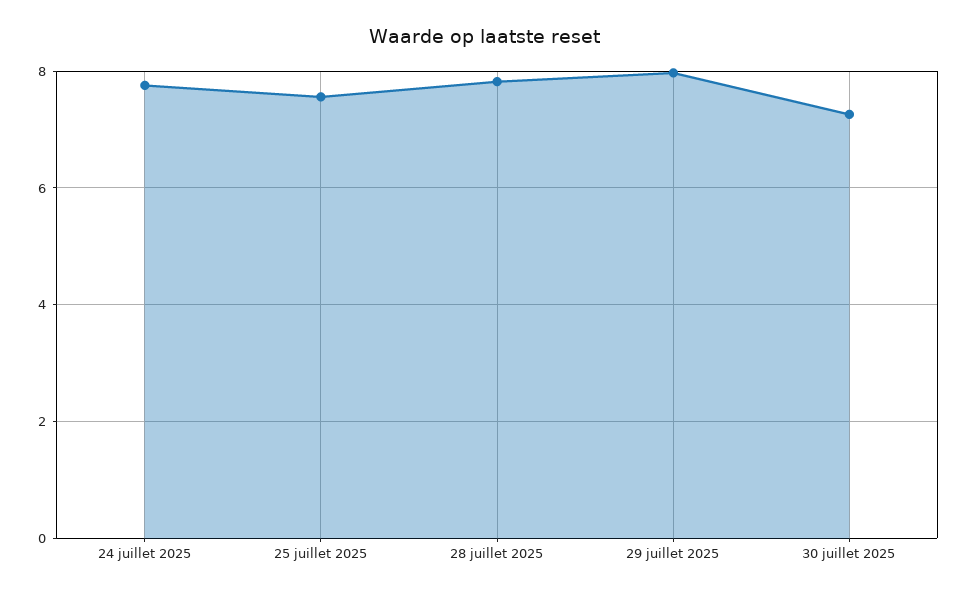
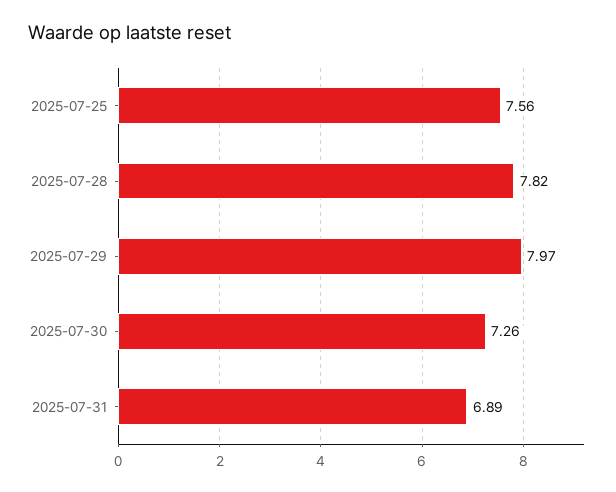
24 juillet 2025: 7.8 -> none
2025-07-31: none -> 6.89

